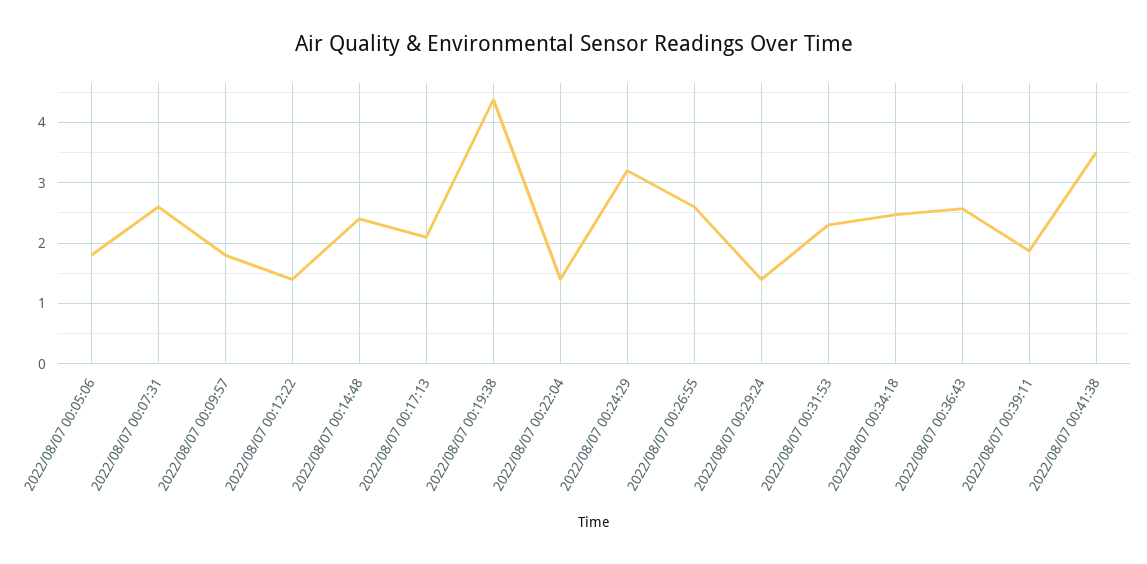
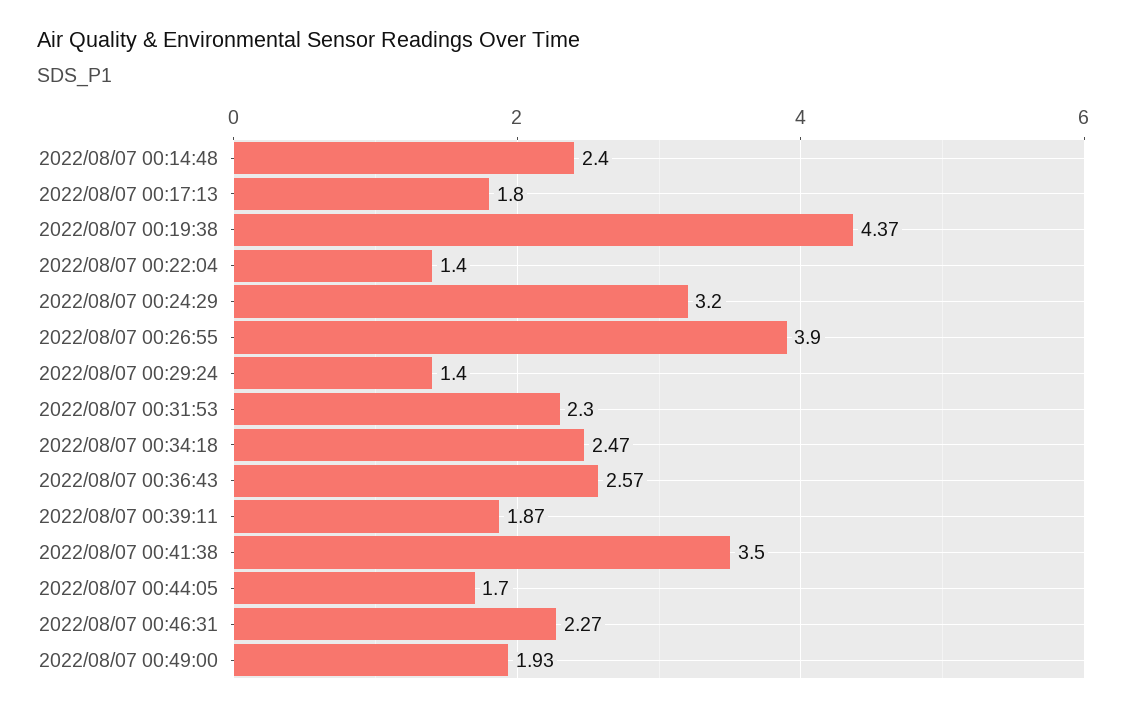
2022/08/07 00:05:06: 1.8 -> none
2022/08/07 00:07:31: 2.6 -> none
2022/08/07 00:09:57: 1.8 -> none
2022/08/07 00:12:22: 1.4 -> none
2022/08/07 00:17:13: 2.1 -> 1.8
2022/08/07 00:26:55: 2.6 -> 3.9
2022/08/07 00:44:05: none -> 1.7
2022/08/07 00:46:31: none -> 2.27
2022/08/07 00:49:00: none -> 1.93

